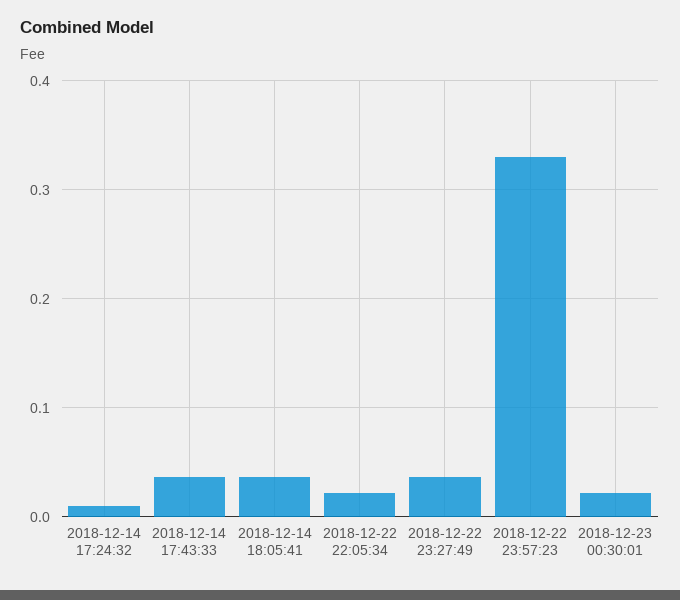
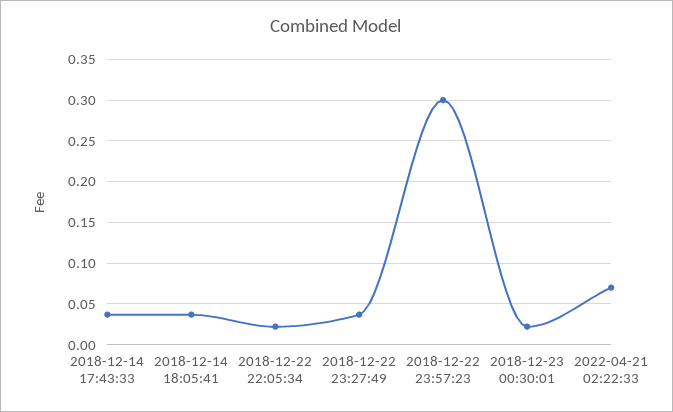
2018-12-14 17:24:32: 0.01 -> none
2018-12-22 23:57:23: 0.33 -> 0.3
2022-04-21 02:22:33: none -> 0.07

